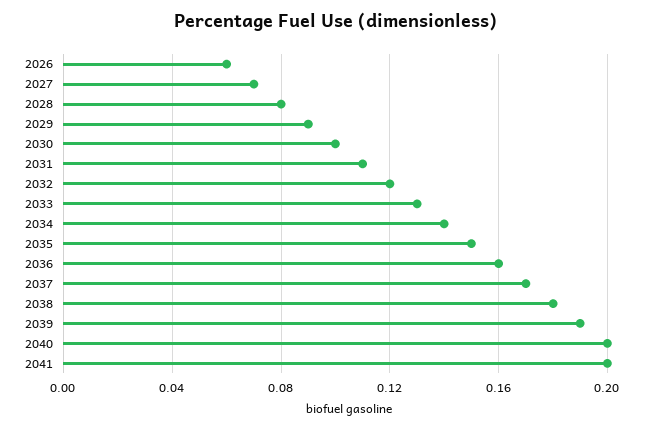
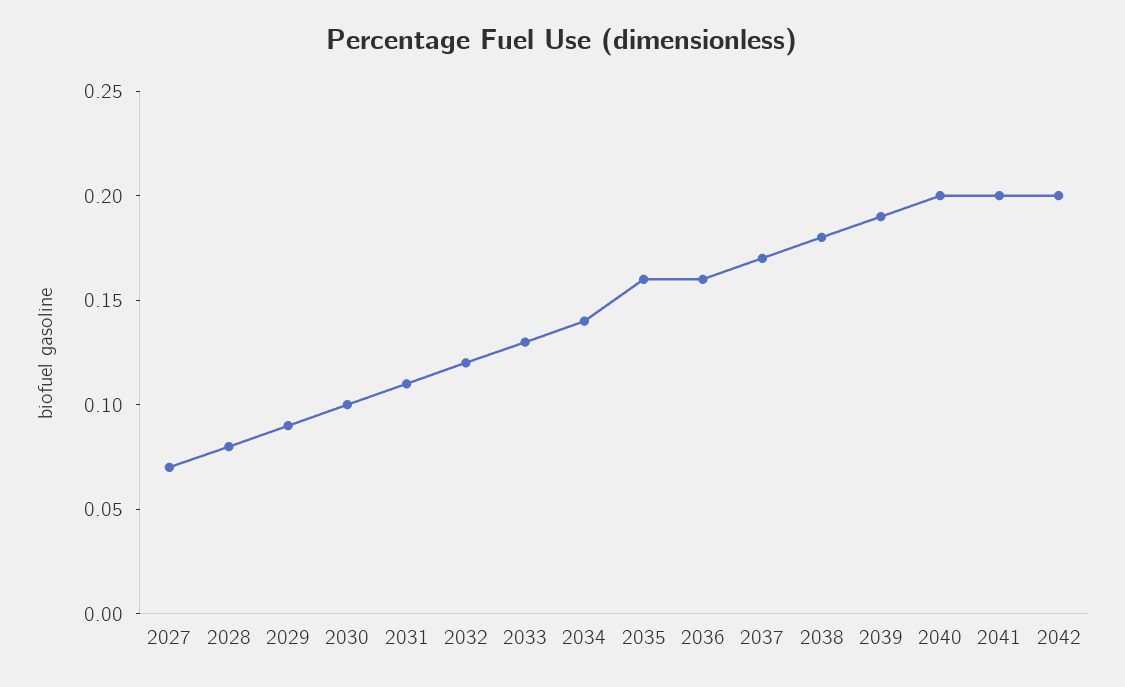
2026: 0.06 -> none
2035: 0.15 -> 0.16
2042: none -> 0.2

